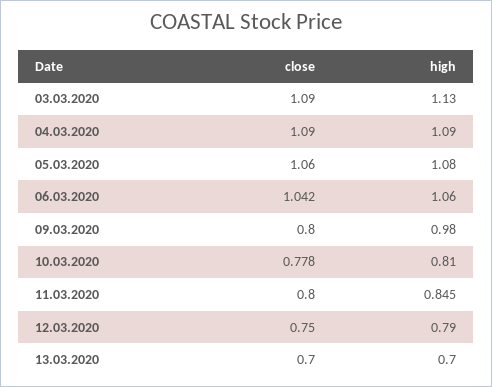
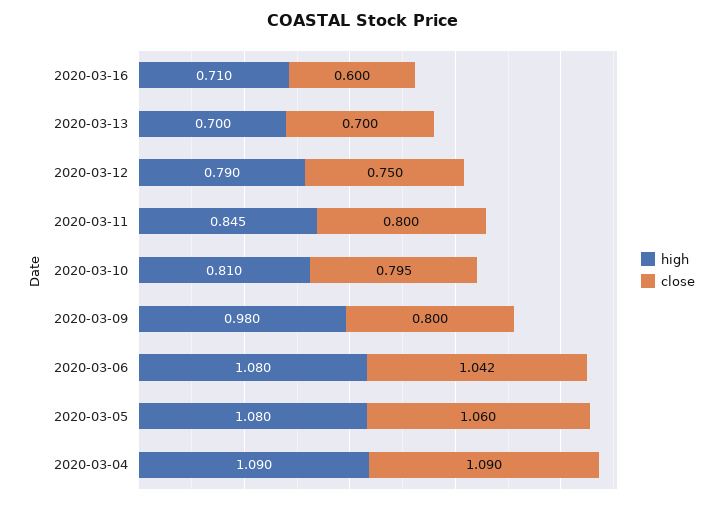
close, 03.03.2020: 1.09 -> none
high, 03.03.2020: 1.13 -> none
high, 06.03.2020: 1.06 -> 1.08
close, 10.03.2020: 0.778 -> 0.795
high, 2020-03-16: none -> 0.71
close, 2020-03-16: none -> 0.6

